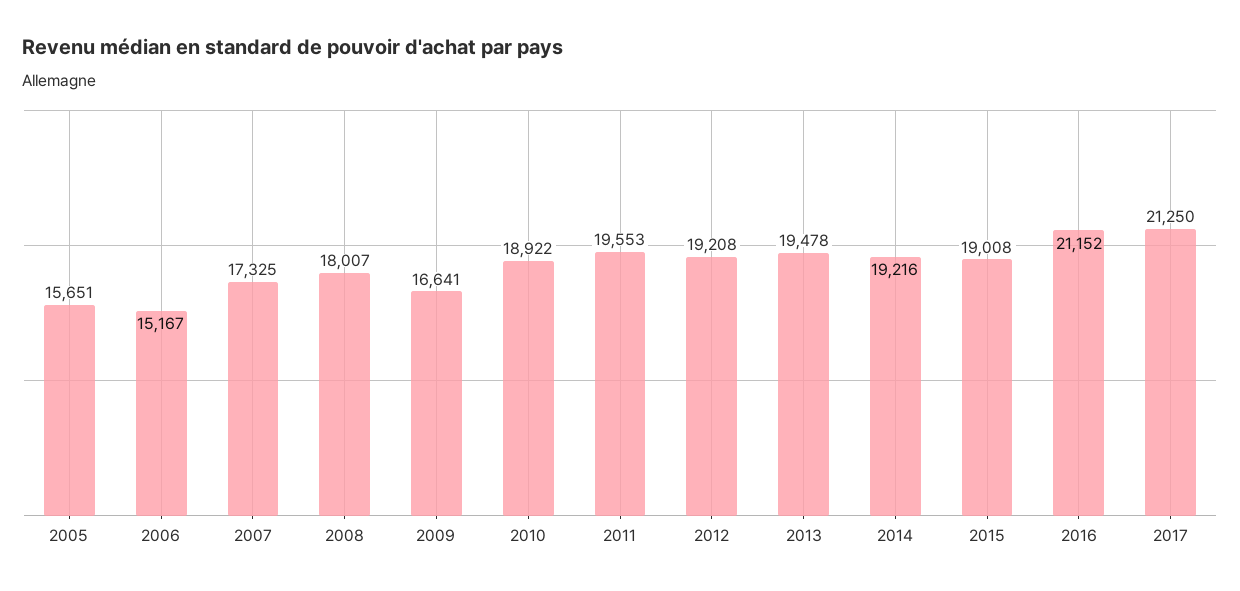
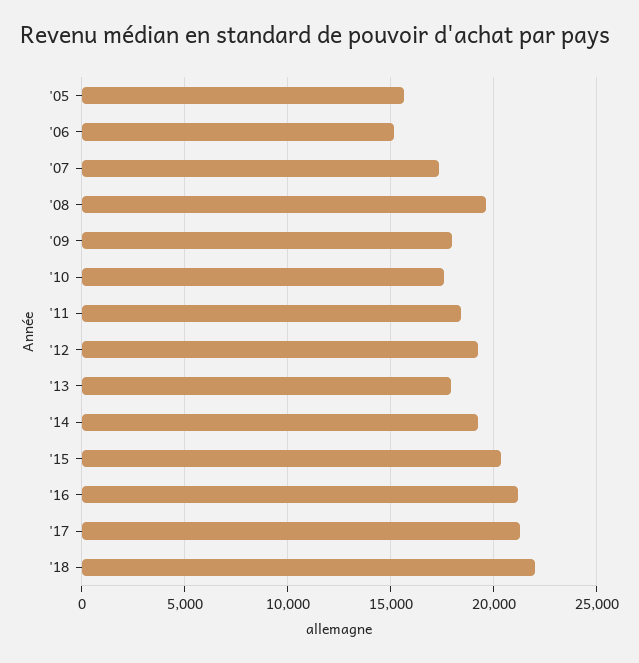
2008: 18007 -> 19500
2009: 16641 -> 18000
2010: 18922 -> 17500
2011: 19553 -> 18500
2013: 19478 -> 18000
2015: 19008 -> 20500
'18: none -> 22000

